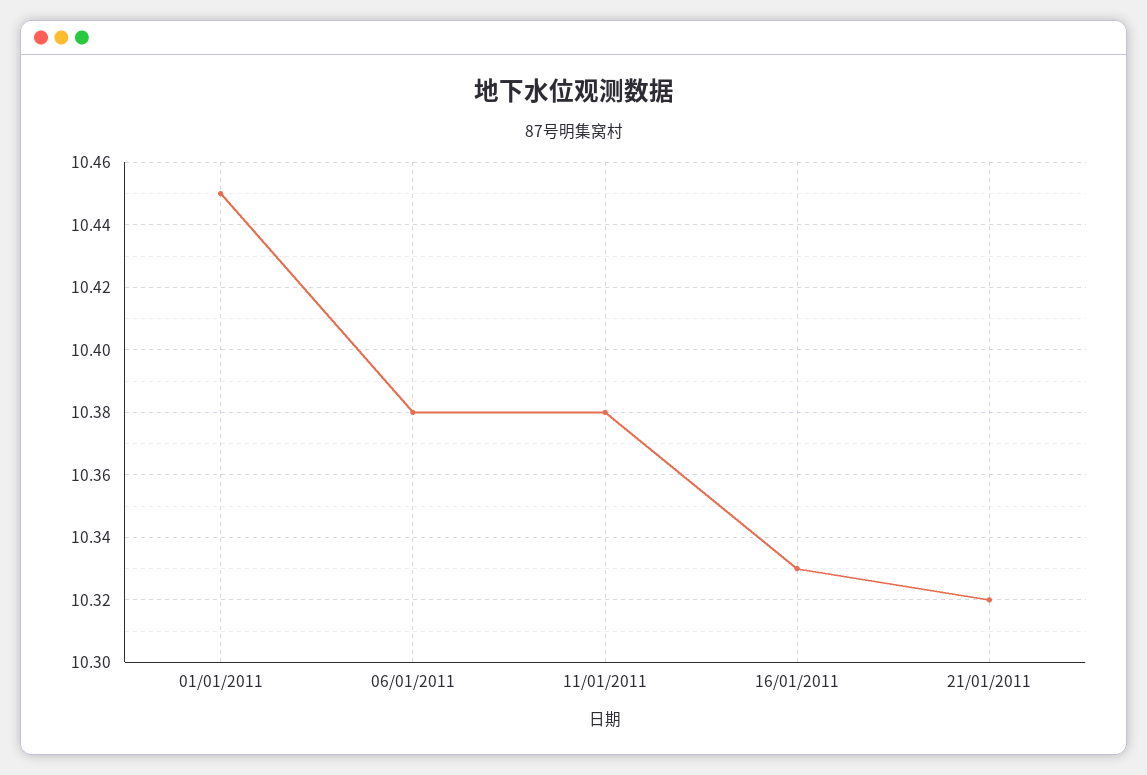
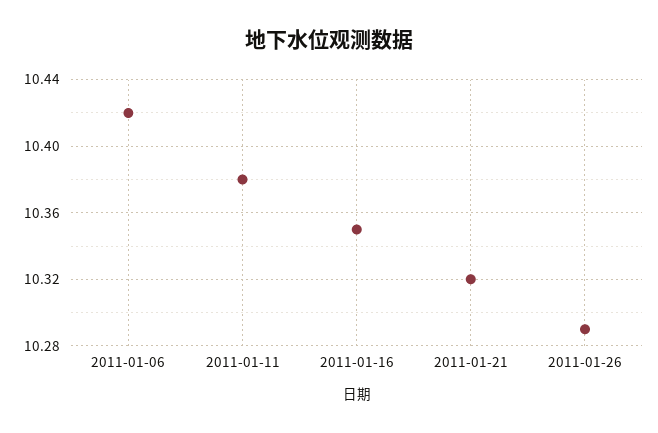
01/01/2011: 10.45 -> none
06/01/2011: 10.38 -> 10.42
16/01/2011: 10.33 -> 10.35
2011-01-26: none -> 10.29

